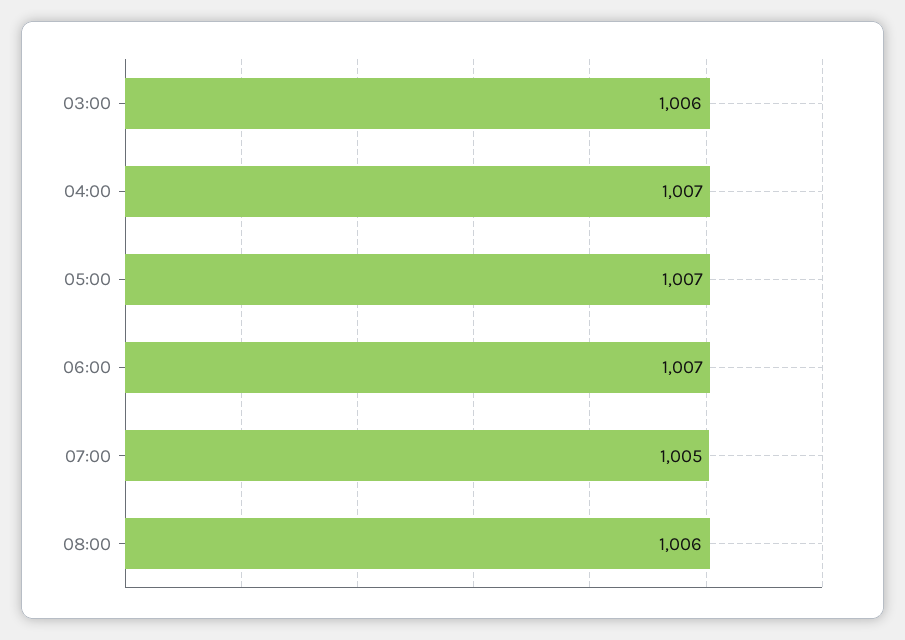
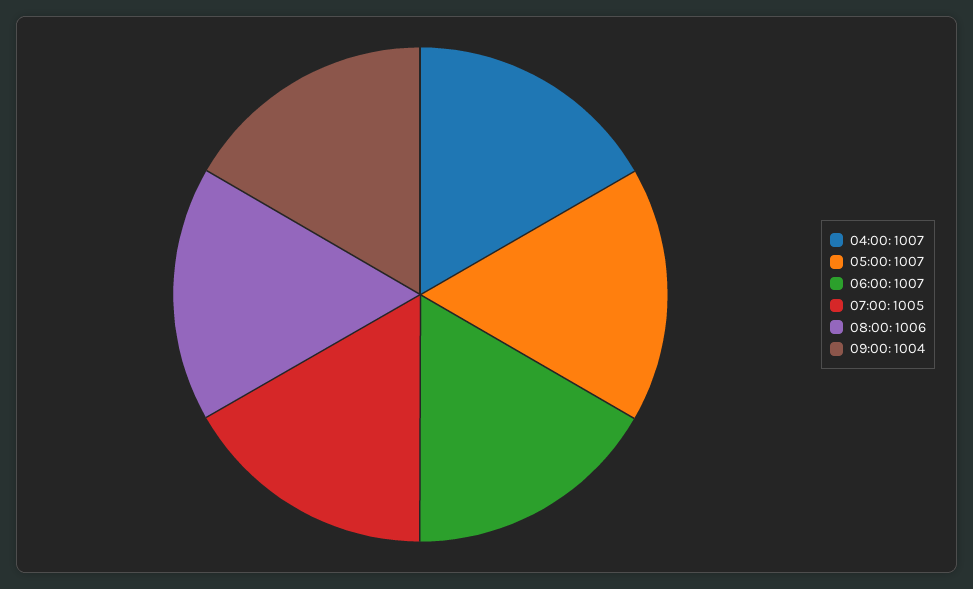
03:00: 1006 -> none
09:00: none -> 1004

